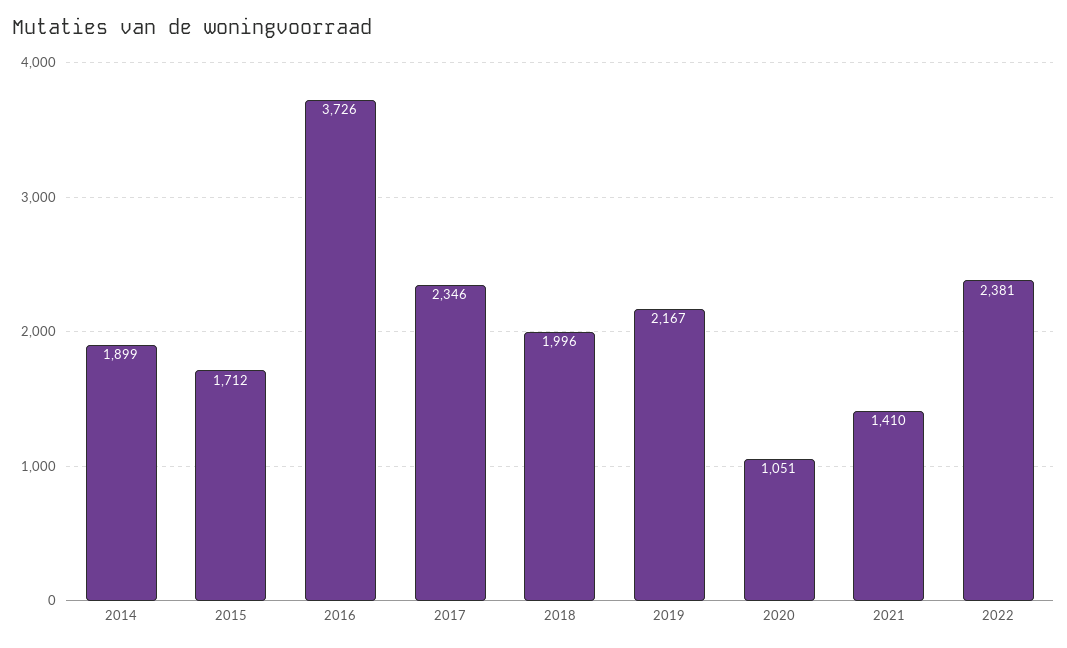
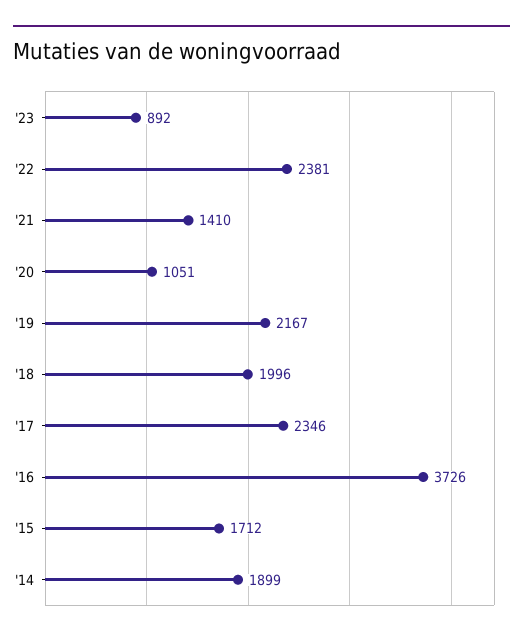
'23: none -> 892

